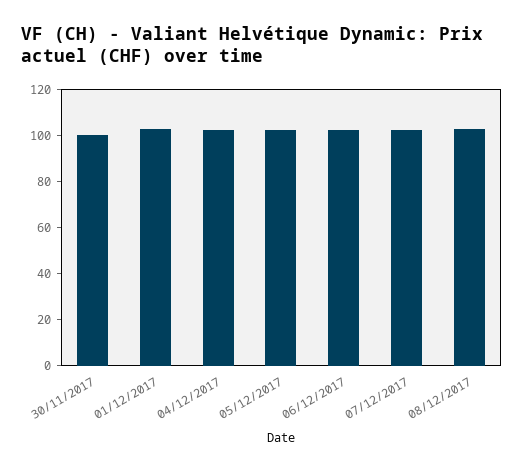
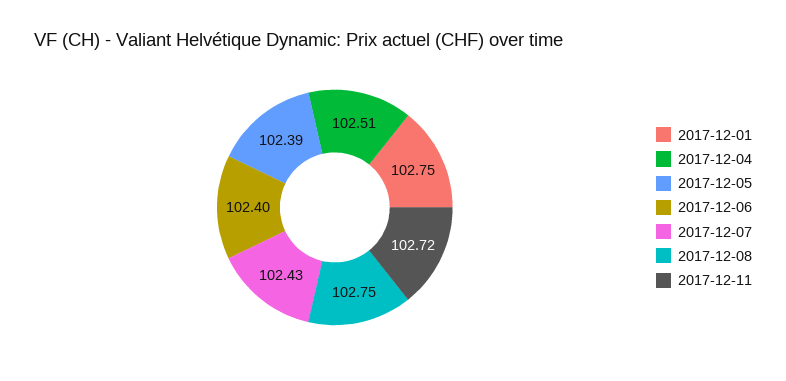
30/11/2017: 100 -> none
2017-12-11: none -> 102.72

